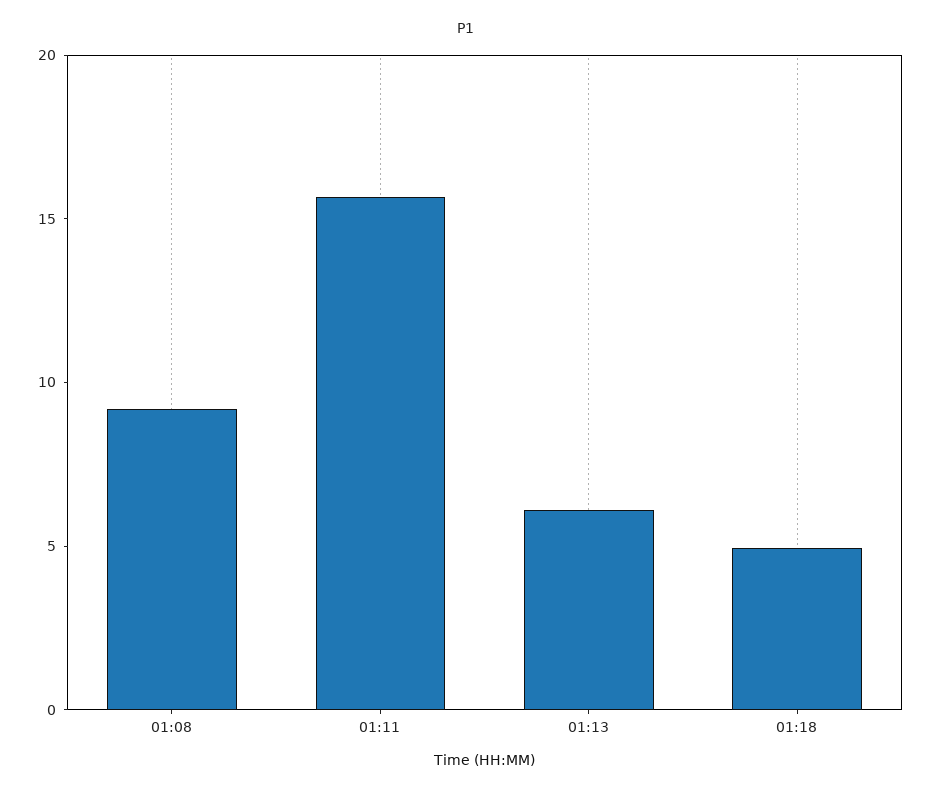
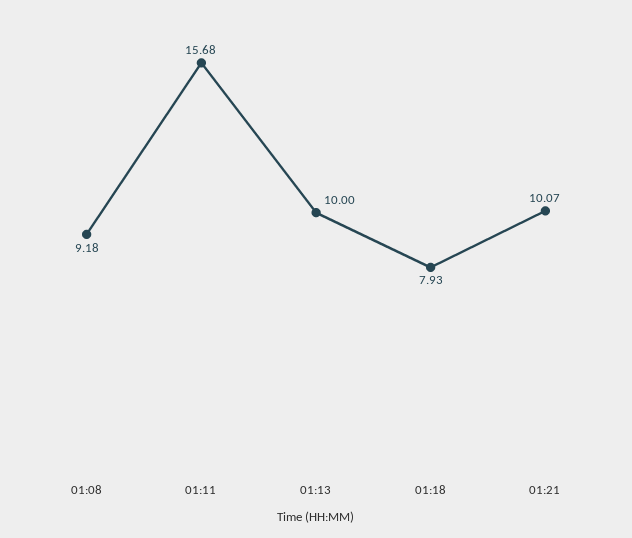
01:13: 6 -> 10
01:18: 5 -> 7.93
01:21: none -> 10.07

